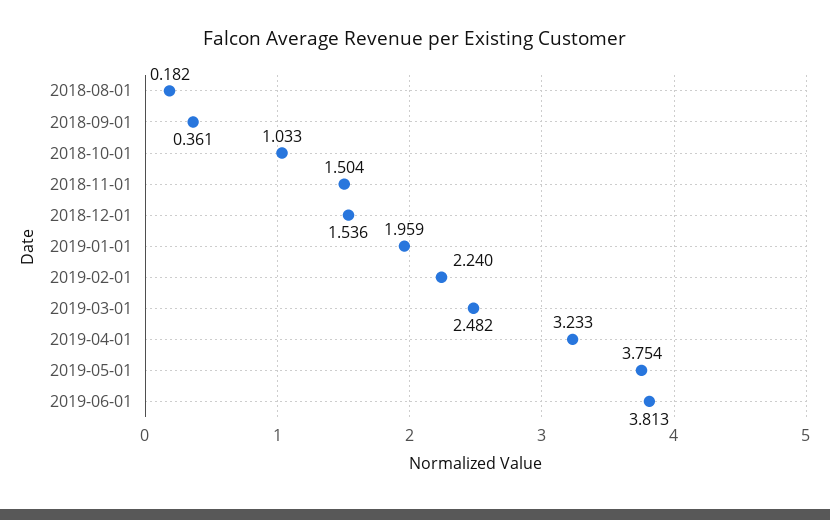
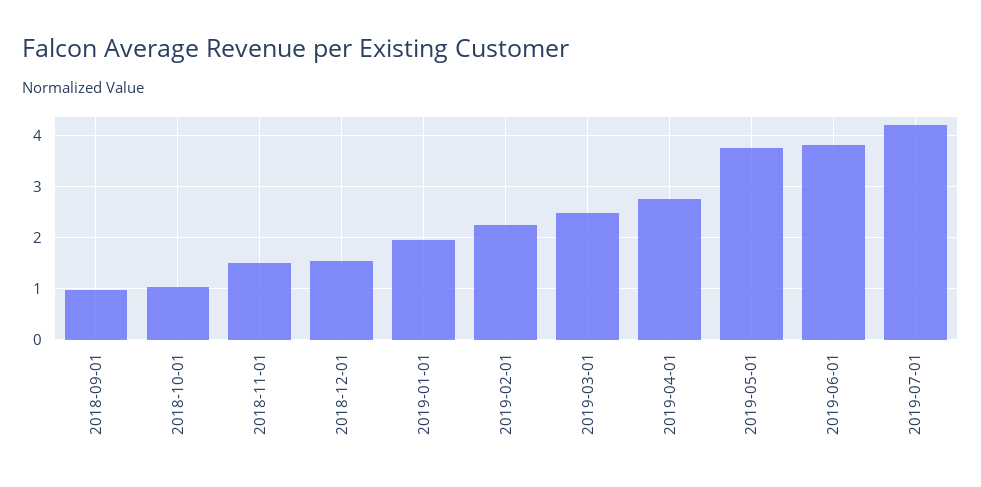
2018-08-01: 0.182 -> none
2018-09-01: 0.361 -> 1
2019-04-01: 3.233 -> 2.8
2019-07-01: none -> 4.2

